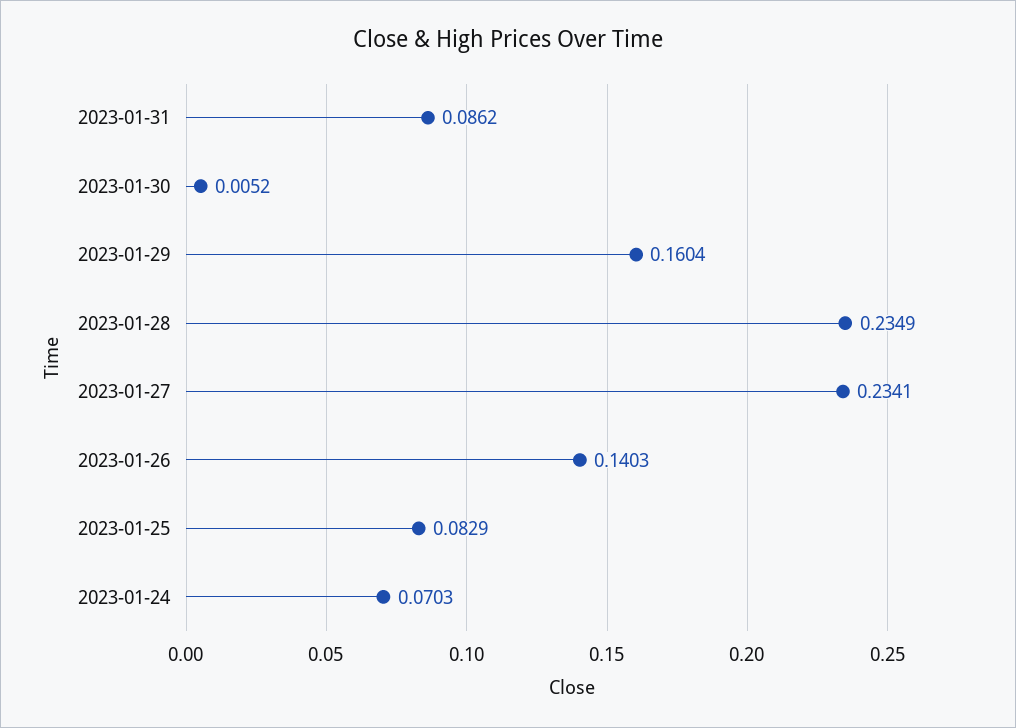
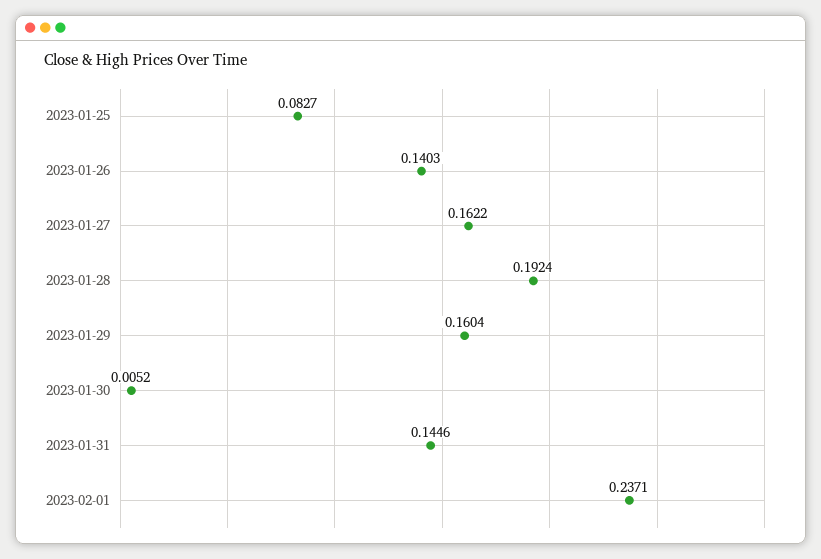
2023-01-31: 0.0862 -> 0.1446
2023-01-28: 0.2349 -> 0.1924
2023-01-27: 0.2341 -> 0.1622
2023-01-25: 0.0829 -> 0.0827
2023-01-24: 0.0703 -> none
2023-02-01: none -> 0.2371

